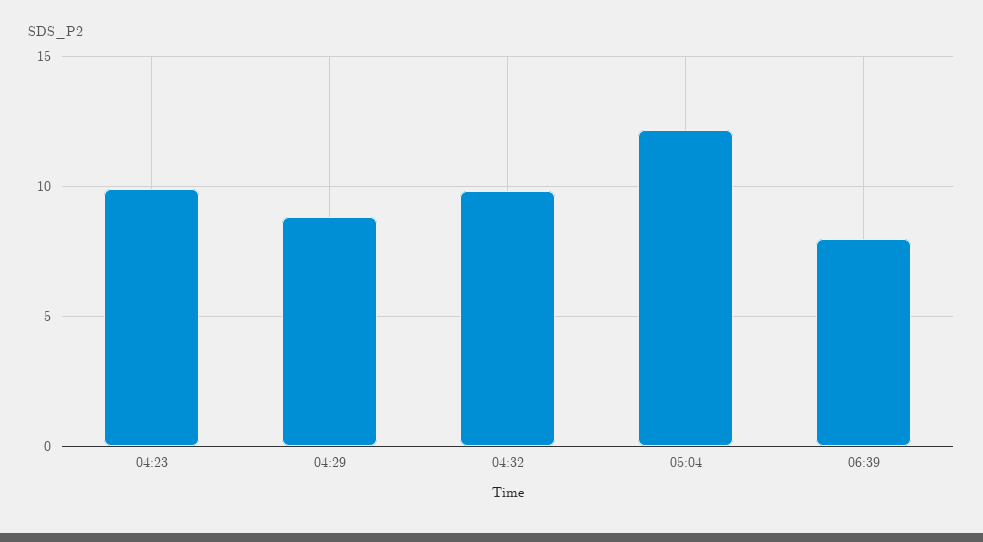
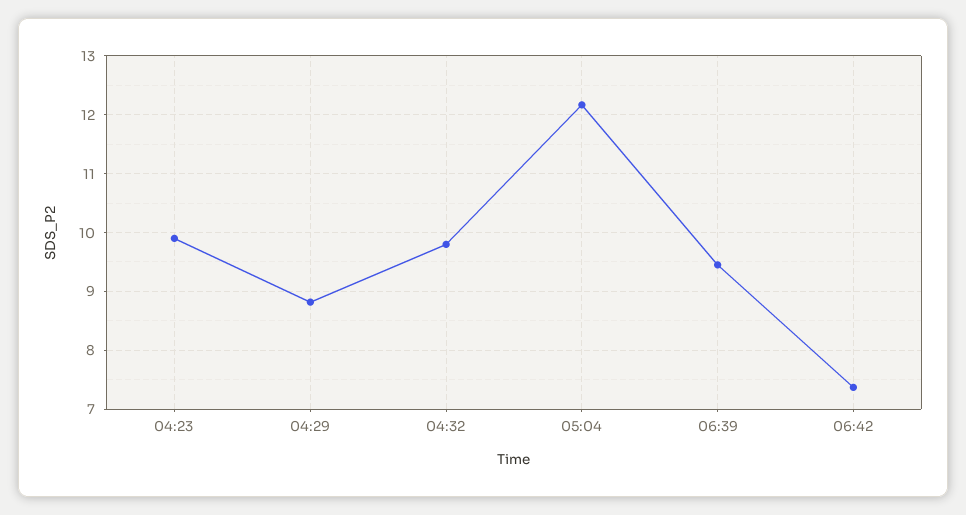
06:39: 8 -> 9.4
06:42: none -> 7.4

